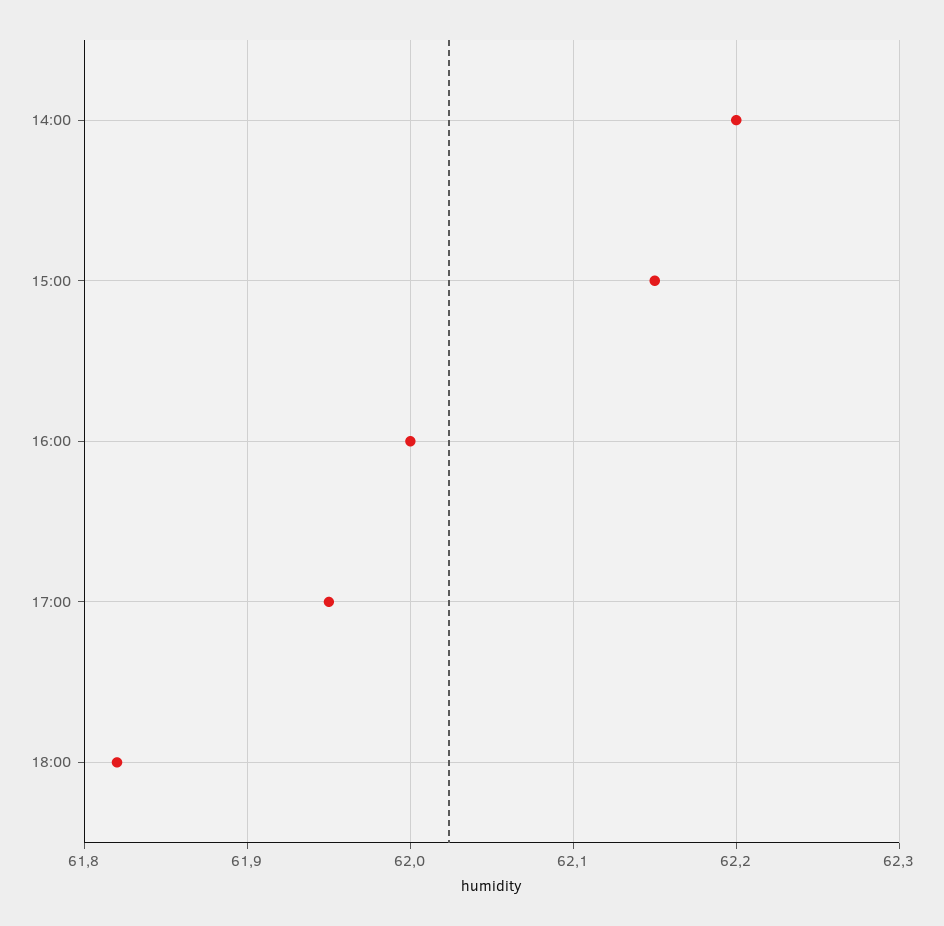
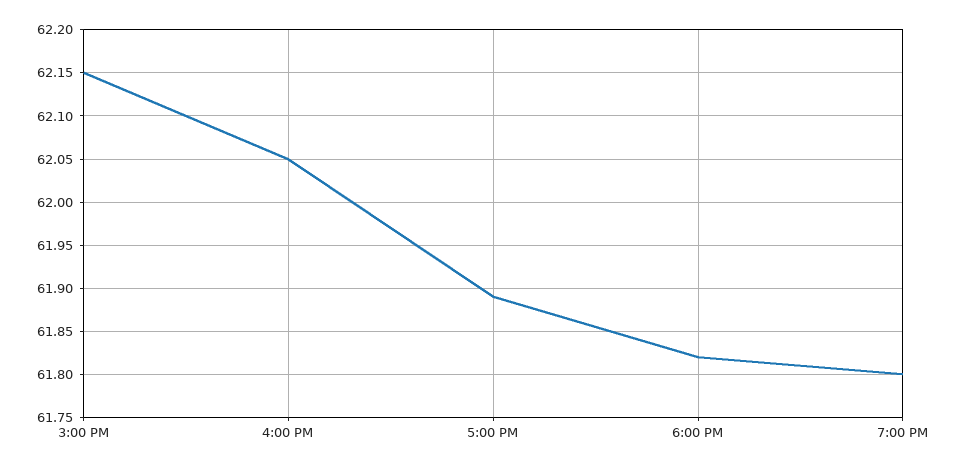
14:00: 62.2 -> none
16:00: 62 -> 62.05
17:00: 61.95 -> 61.89
7:00 PM: none -> 61.8

